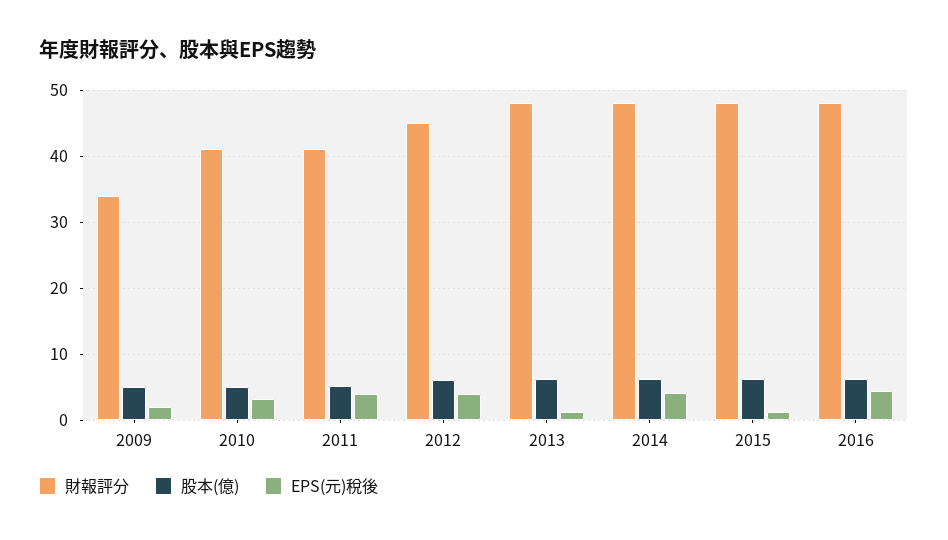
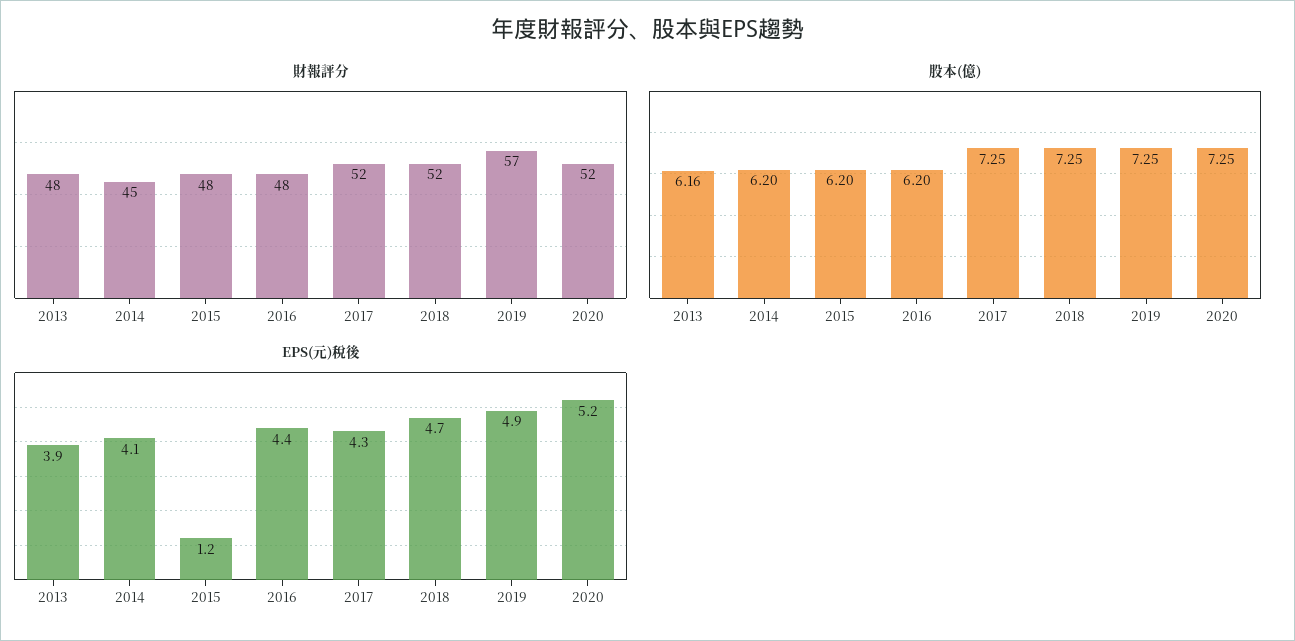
財報評分, 2009: 34 -> none
股本(億), 2009: 5 -> none
EPS(元)稅後, 2009: 2 -> none
財報評分, 2010: 41 -> none
股本(億), 2010: 5 -> none
EPS(元)稅後, 2010: 3 -> none
財報評分, 2011: 41 -> none
股本(億), 2011: 5 -> none
EPS(元)稅後, 2011: 4 -> none
財報評分, 2012: 45 -> none
股本(億), 2012: 6 -> none
EPS(元)稅後, 2012: 4 -> none
EPS(元)稅後, 2013: 1 -> 3.9
財報評分, 2014: 48 -> 45
財報評分, 2017: none -> 52
財報評分, 2018: none -> 52
財報評分, 2019: none -> 57
財報評分, 2020: none -> 52
股本(億), 2017: none -> 7.25
股本(億), 2018: none -> 7.25
股本(億), 2019: none -> 7.25
股本(億), 2020: none -> 7.25
EPS(元)稅後, 2017: none -> 4.3
EPS(元)稅後, 2018: none -> 4.7
EPS(元)稅後, 2019: none -> 4.9
EPS(元)稅後, 2020: none -> 5.2

